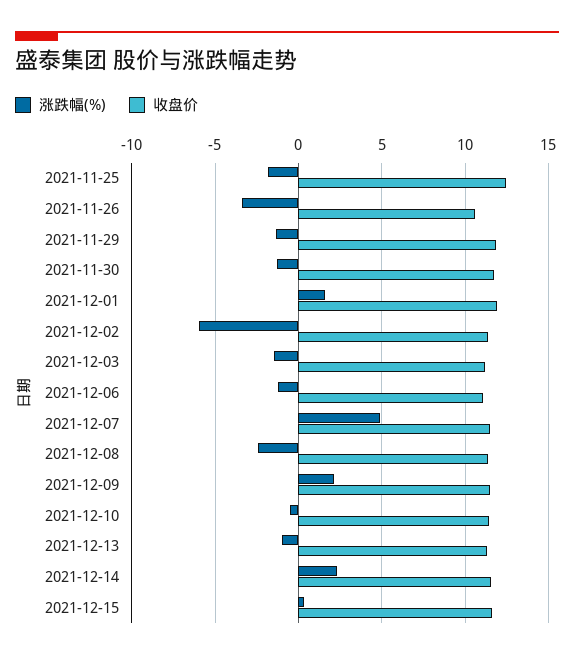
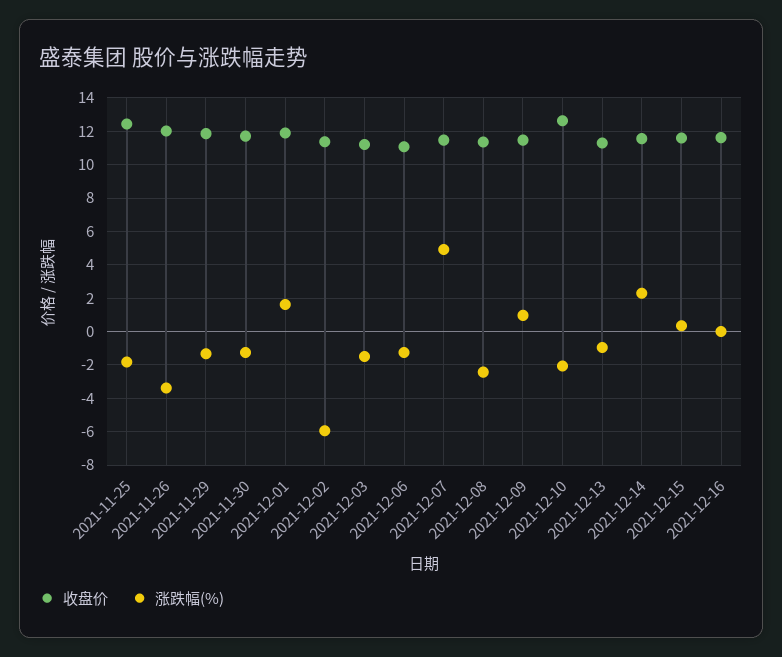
收盘价, 2021-11-26: 10.5 -> 12
涨跌幅(%), 2021-12-09: 2 -> 1
涨跌幅(%), 2021-12-10: -0.5 -> -2
收盘价, 2021-12-10: 11.5 -> 12.5
收盘价, 2021-12-16: none -> 11.5
涨跌幅(%), 2021-12-16: none -> 0

